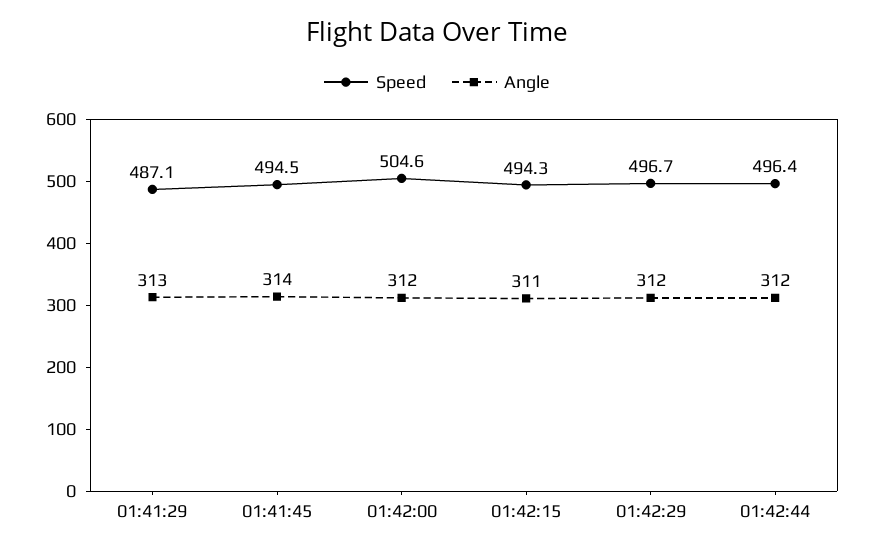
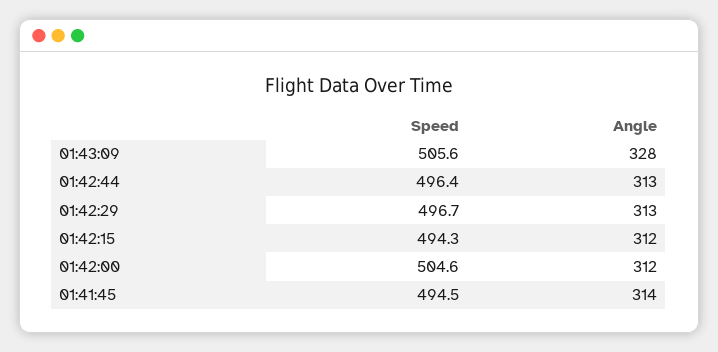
Speed, 01:41:29: 487.1 -> none
Angle, 01:41:29: 313 -> none
Angle, 01:42:15: 311 -> 312
Angle, 01:42:29: 312 -> 313
Angle, 01:42:44: 312 -> 313
Speed, 01:43:09: none -> 505.6
Angle, 01:43:09: none -> 328

